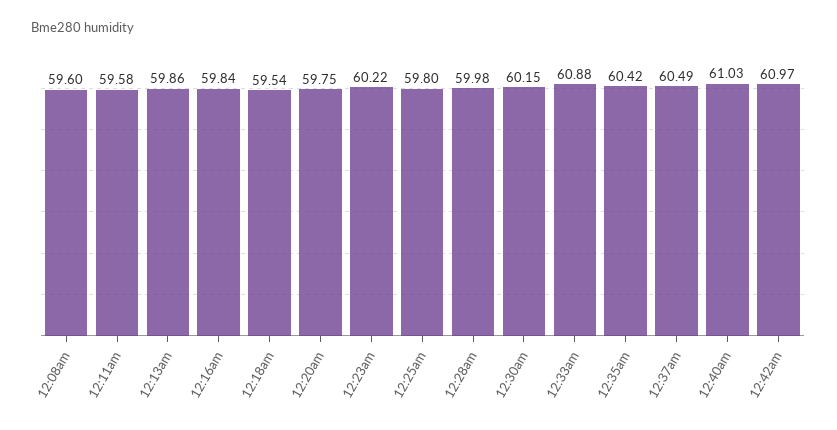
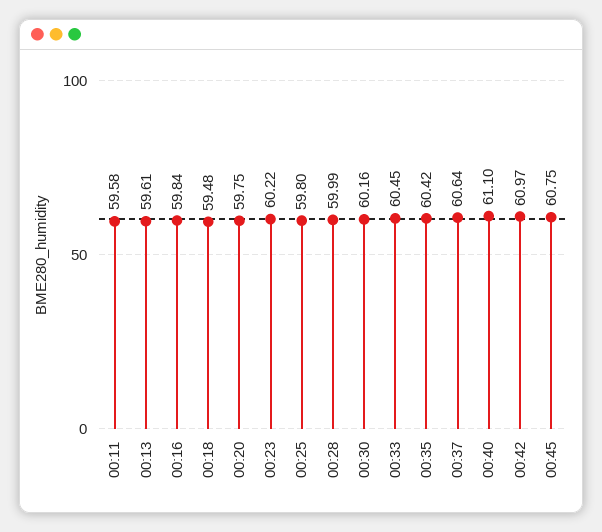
12:08am: 59.6 -> none
12:13am: 59.86 -> 59.61
12:18am: 59.54 -> 59.48
12:28am: 59.98 -> 59.99
12:30am: 60.15 -> 60.16
12:33am: 60.88 -> 60.45
12:37am: 60.49 -> 60.64
12:40am: 61.03 -> 61.1
00:45: none -> 60.75

